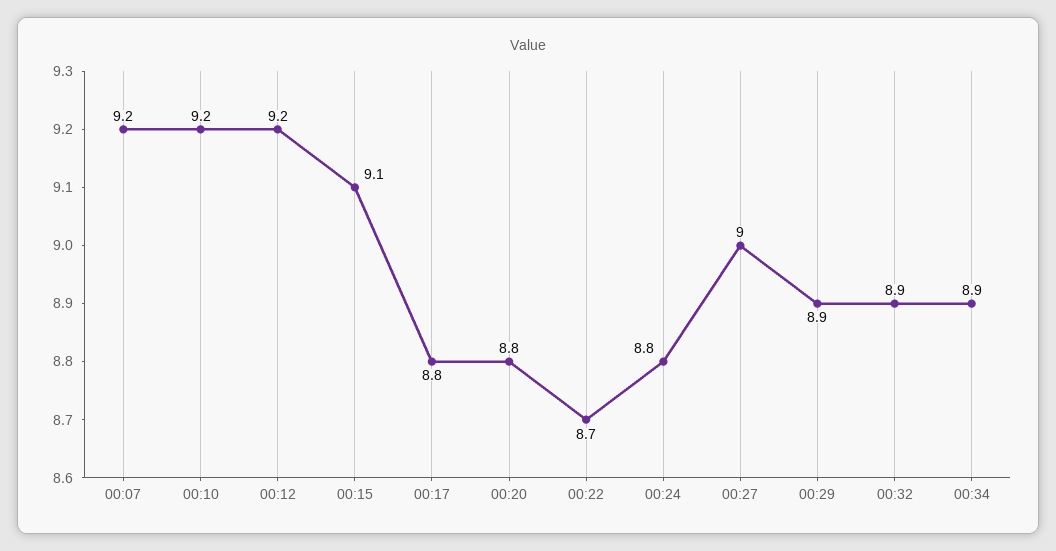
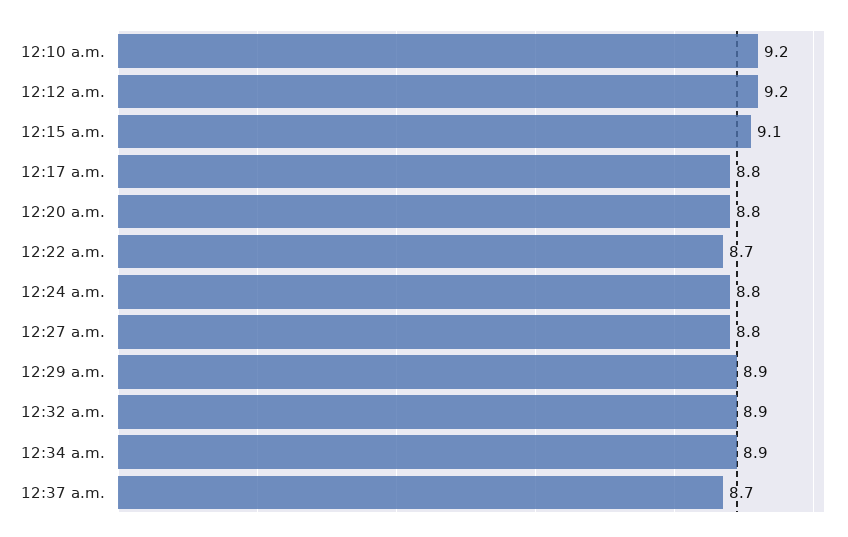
00:07: 9.2 -> none
00:27: 9 -> 8.8
12:37 a.m.: none -> 8.7

